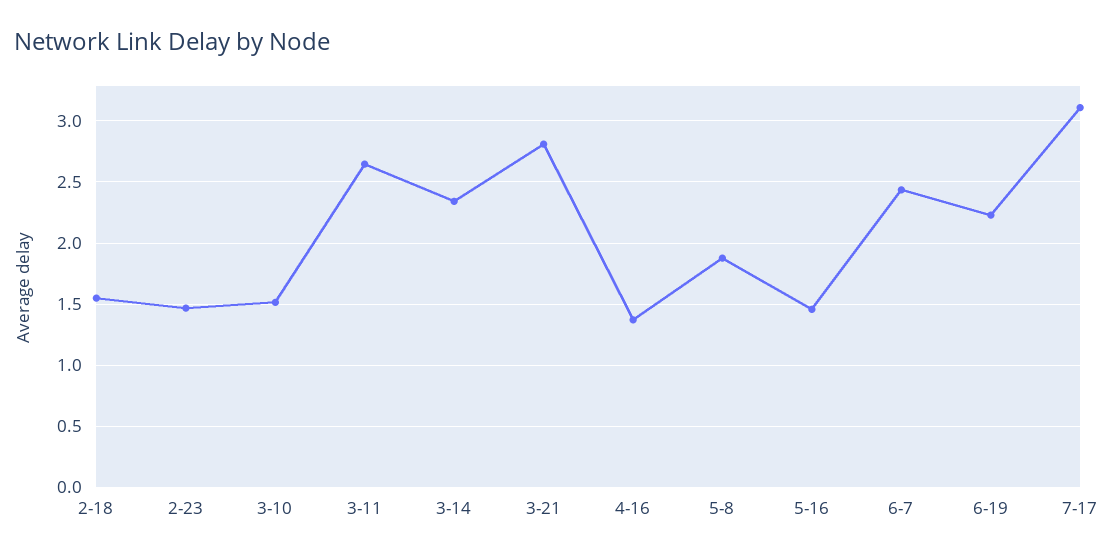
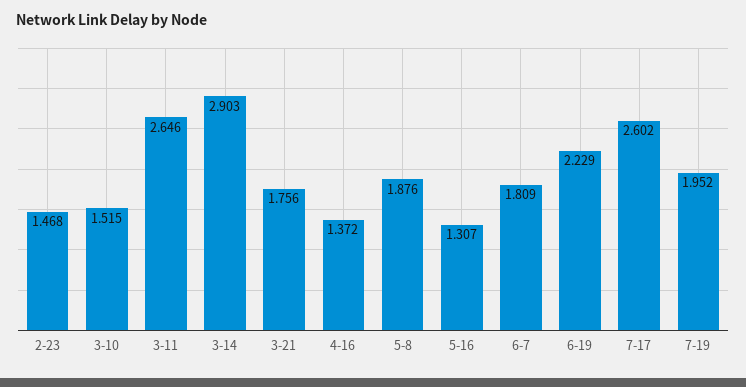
2-18: 1.55 -> none
3-14: 2.35 -> 2.903
3-21: 2.8 -> 1.756
5-16: 1.45 -> 1.307
6-7: 2.45 -> 1.809
7-17: 3.1 -> 2.602
7-19: none -> 1.952

